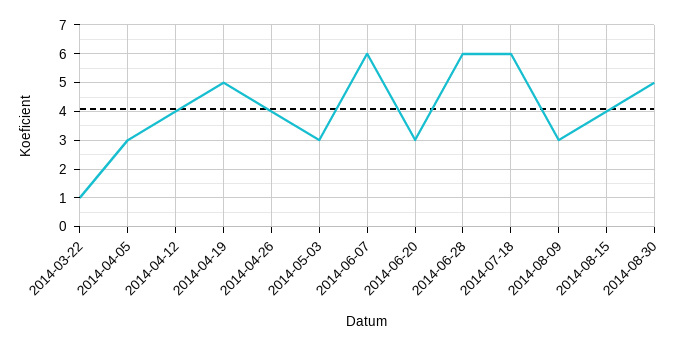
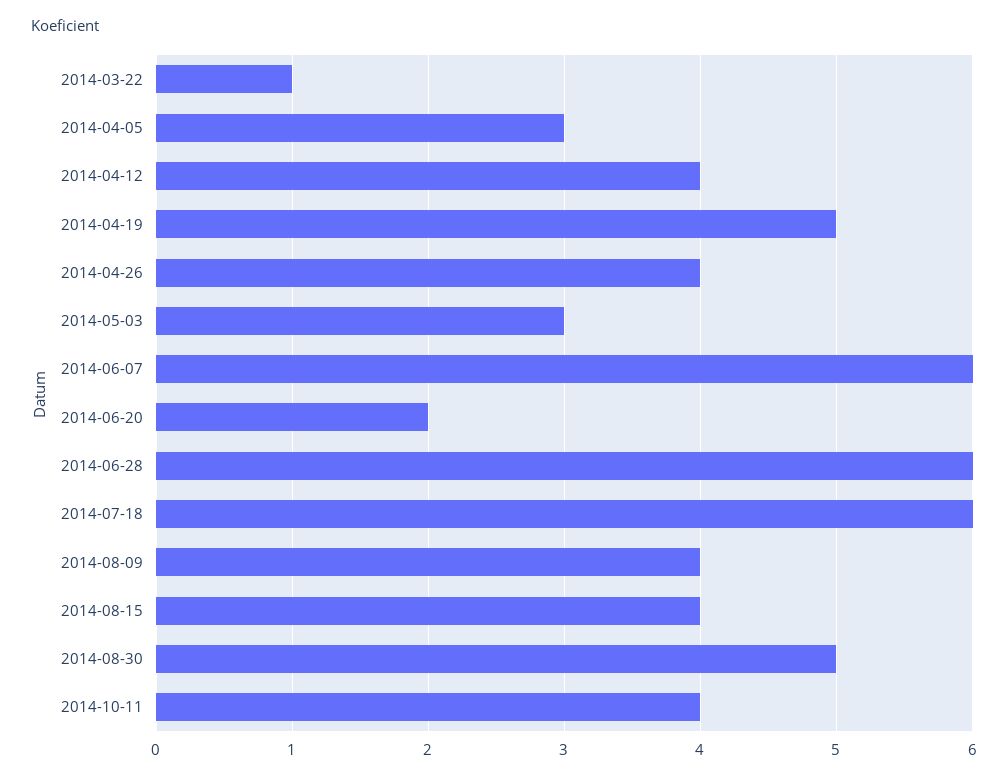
2014-06-20: 3 -> 2
2014-08-09: 3 -> 4
2014-10-11: none -> 4

